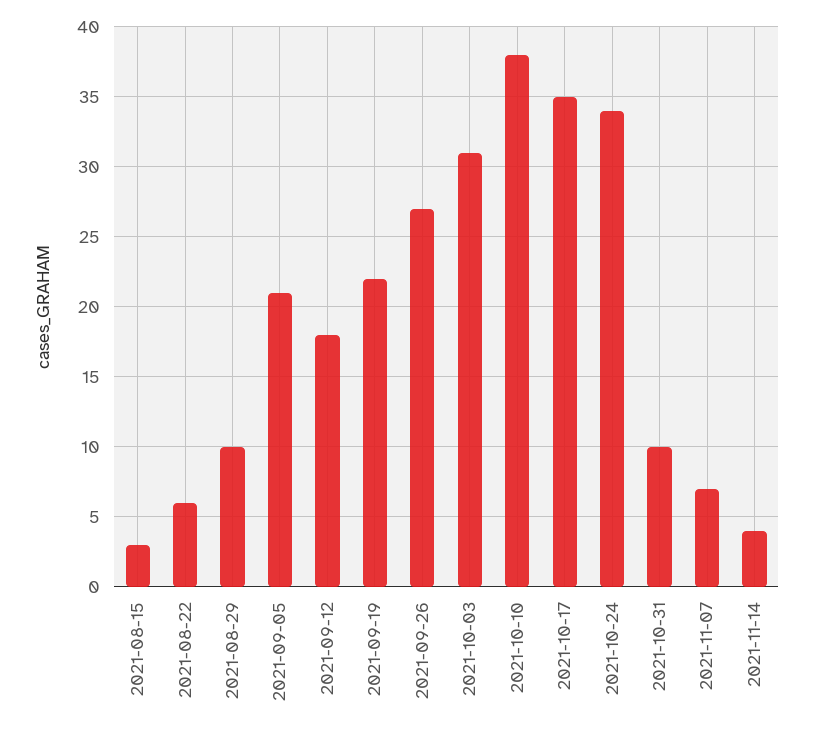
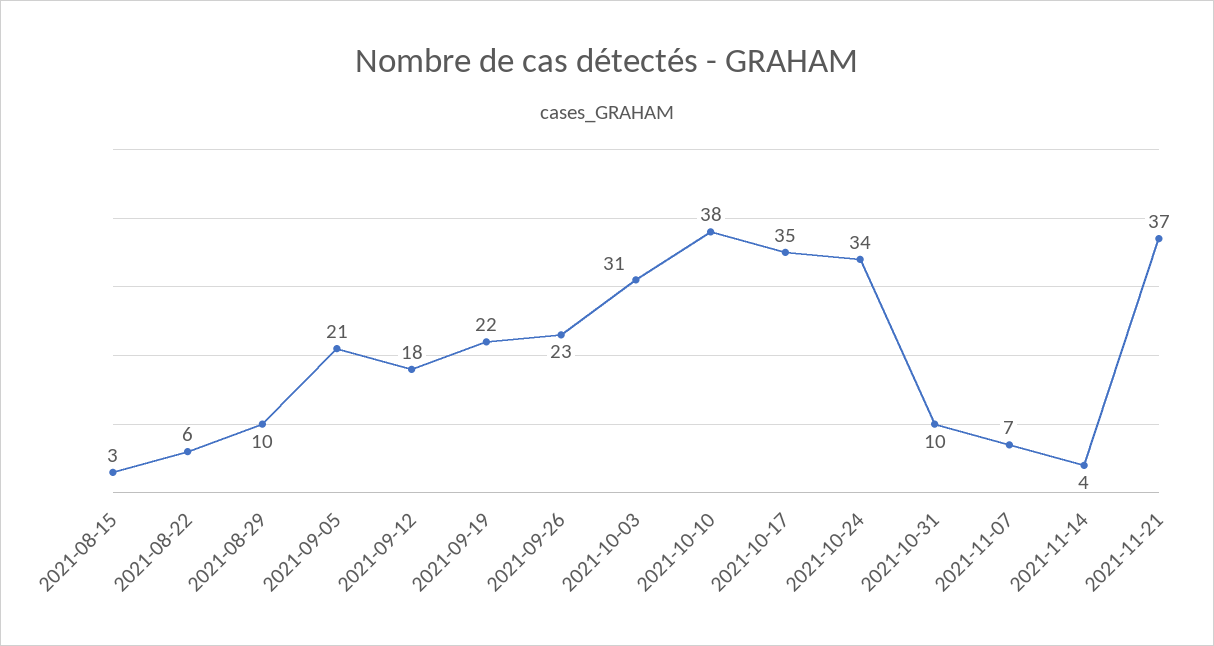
2021-09-26: 27 -> 23
2021-11-21: none -> 37

